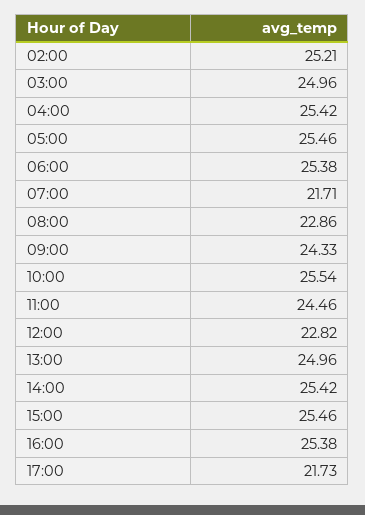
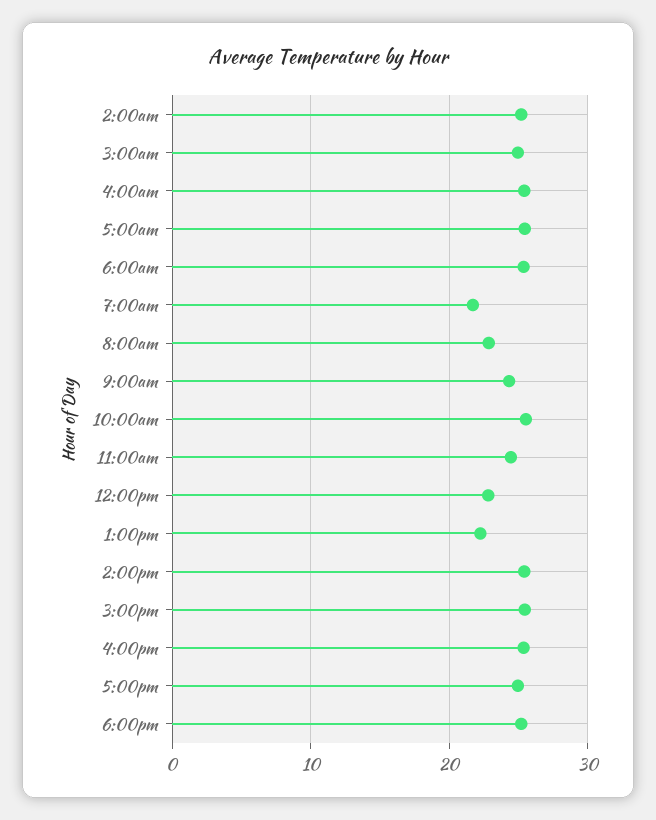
13:00: 24.96 -> 22
17:00: 21.73 -> 25
6:00pm: none -> 25

